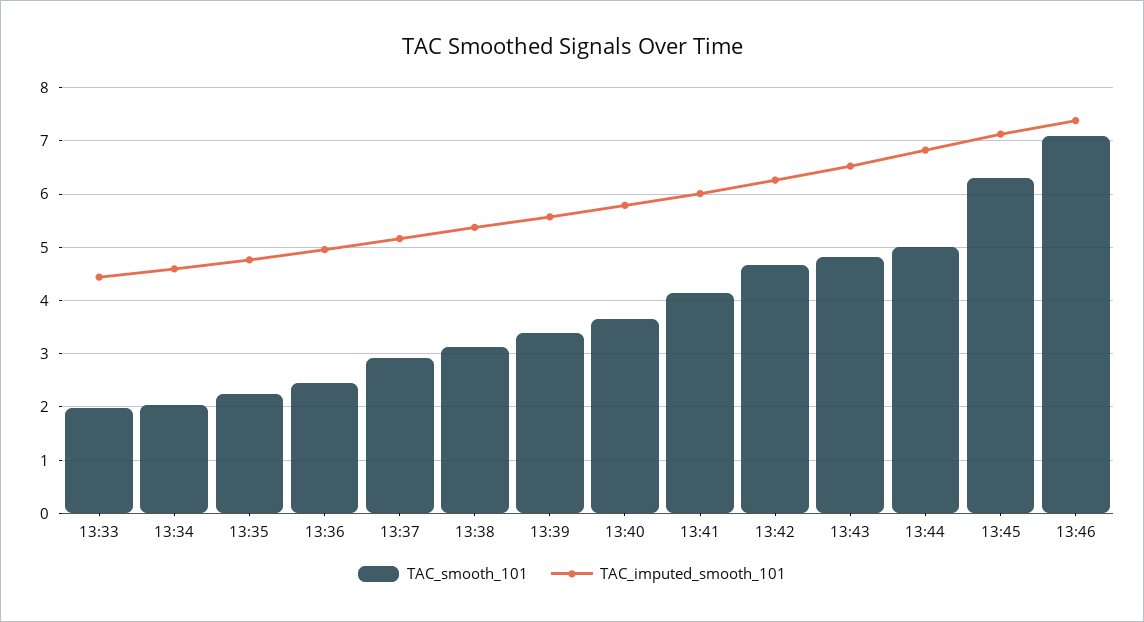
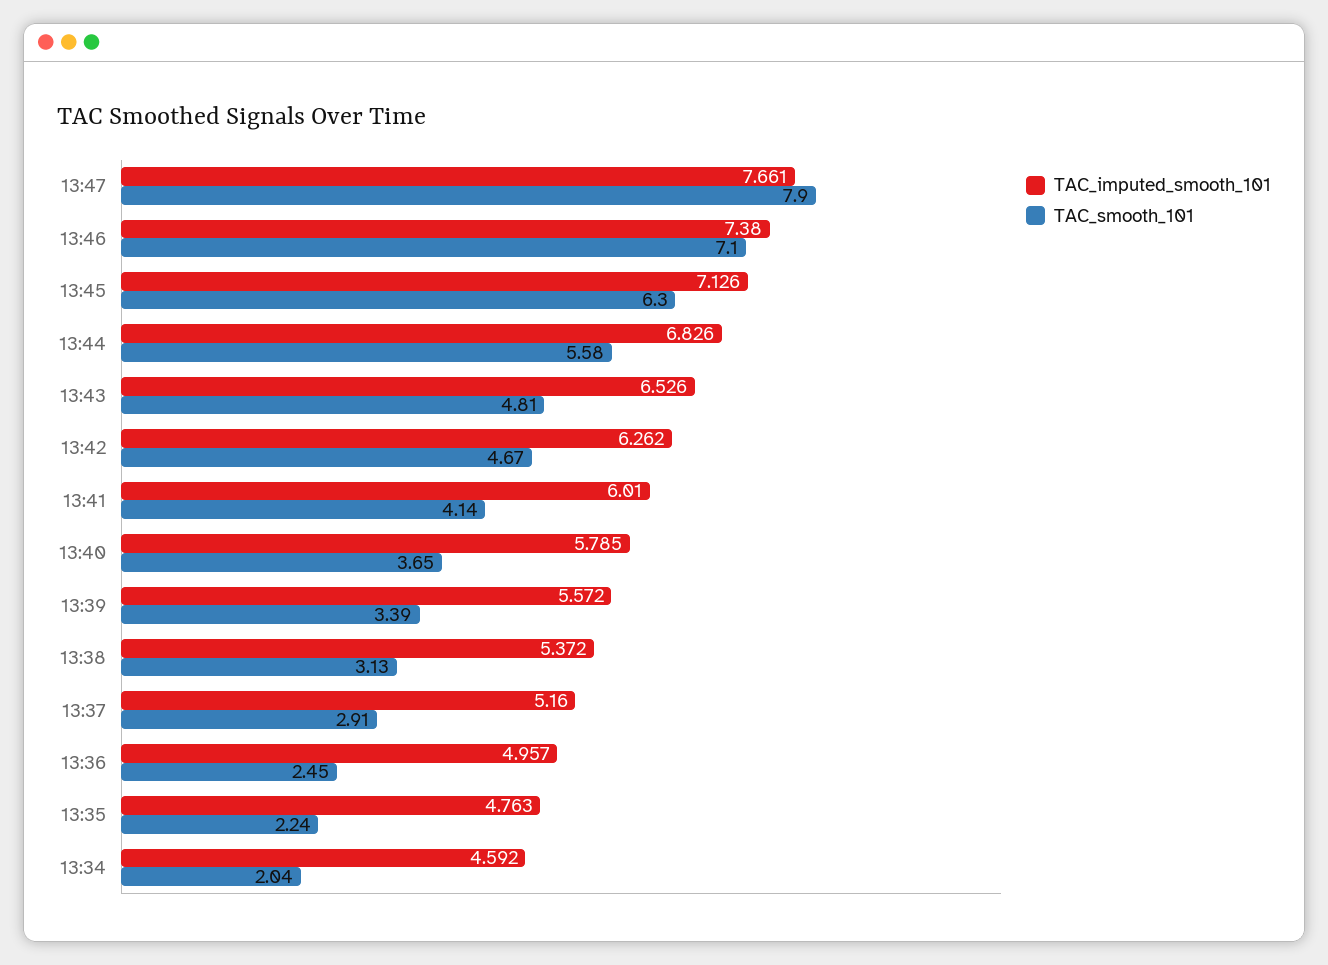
TAC_smooth_101, 13:33: 2 -> none
TAC_imputed_smooth_101, 13:33: 4.4 -> none
TAC_smooth_101, 13:44: 5 -> 5.58
TAC_imputed_smooth_101, 13:47: none -> 7.661
TAC_smooth_101, 13:47: none -> 7.9

